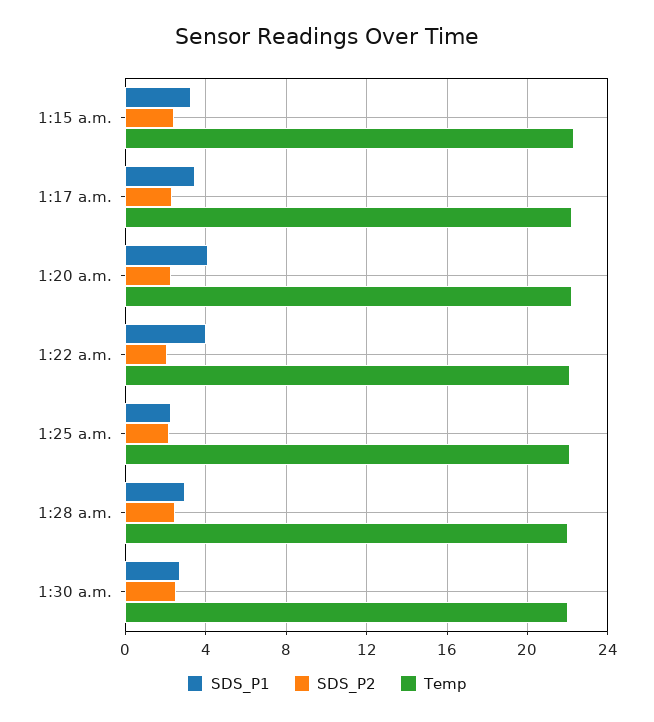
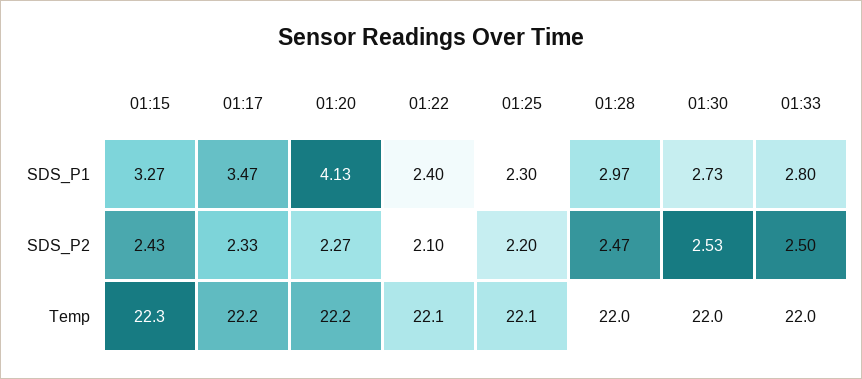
SDS_P1, 1:22 a.m.: 4 -> 2.4
SDS_P1, 01:33: none -> 2.8
SDS_P2, 01:33: none -> 2.5
Temp, 01:33: none -> 22

